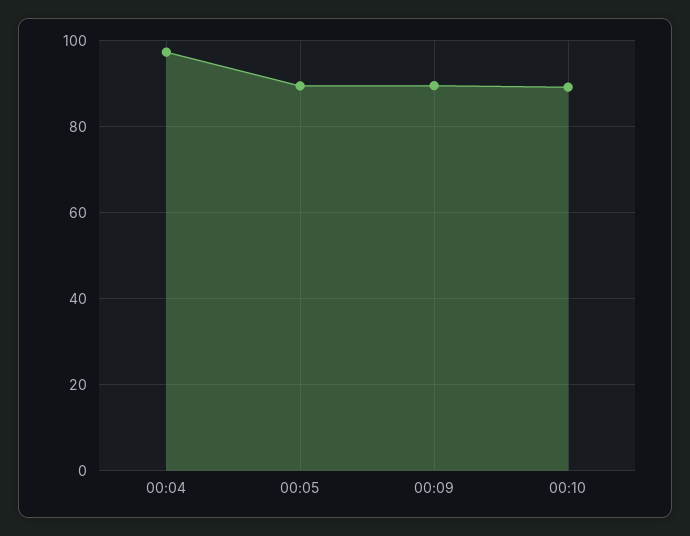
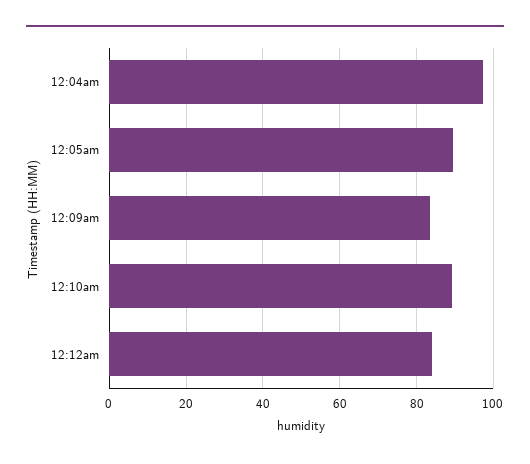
00:09: 90 -> 84
12:12am: none -> 84

